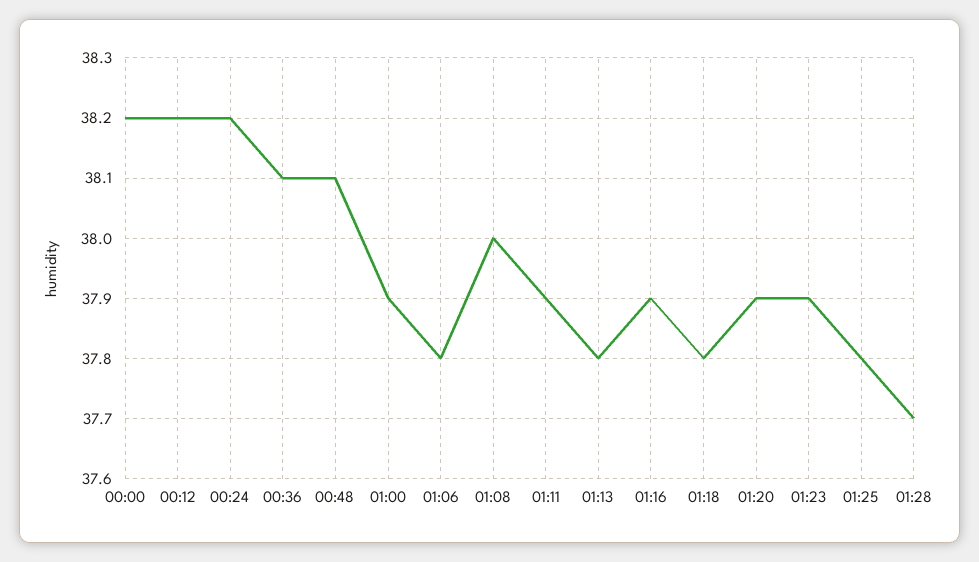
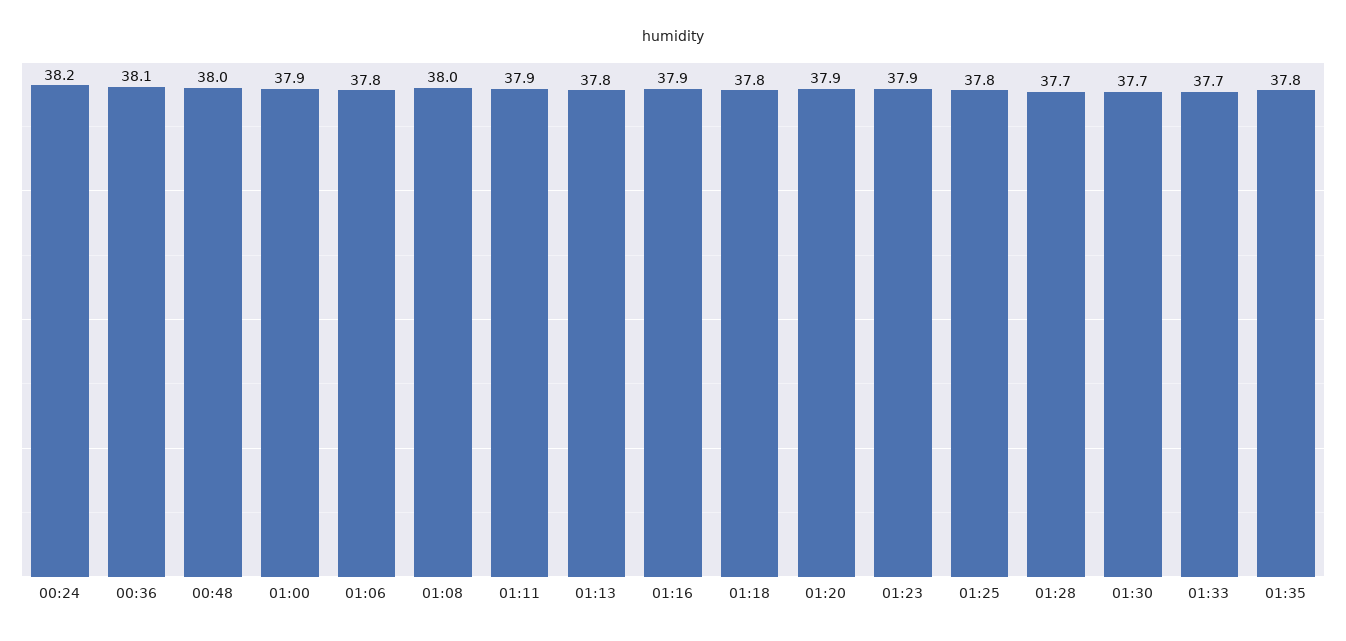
00:00: 38.2 -> none
00:12: 38.2 -> none
00:48: 38.1 -> 38
01:30: none -> 37.7
01:33: none -> 37.7
01:35: none -> 37.8

